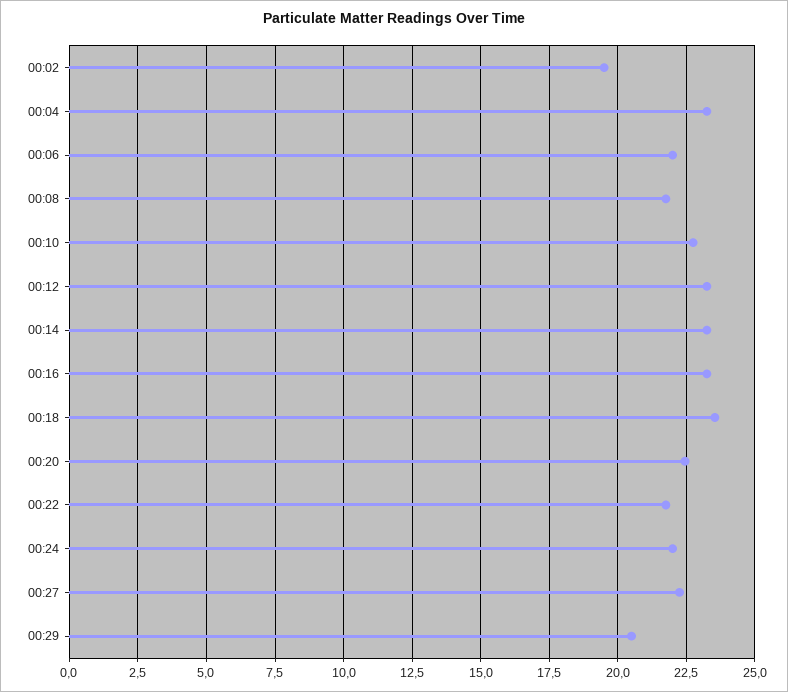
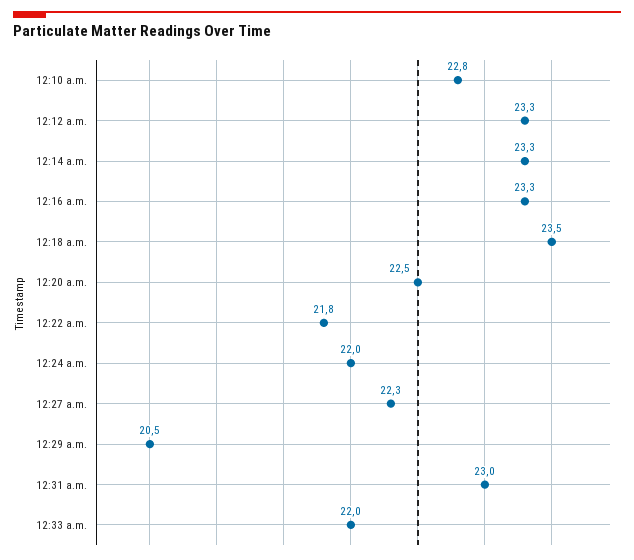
00:02: 19.5 -> none
00:04: 23.25 -> none
00:06: 22 -> none
00:08: 21.75 -> none
12:31 a.m.: none -> 23
12:33 a.m.: none -> 22

